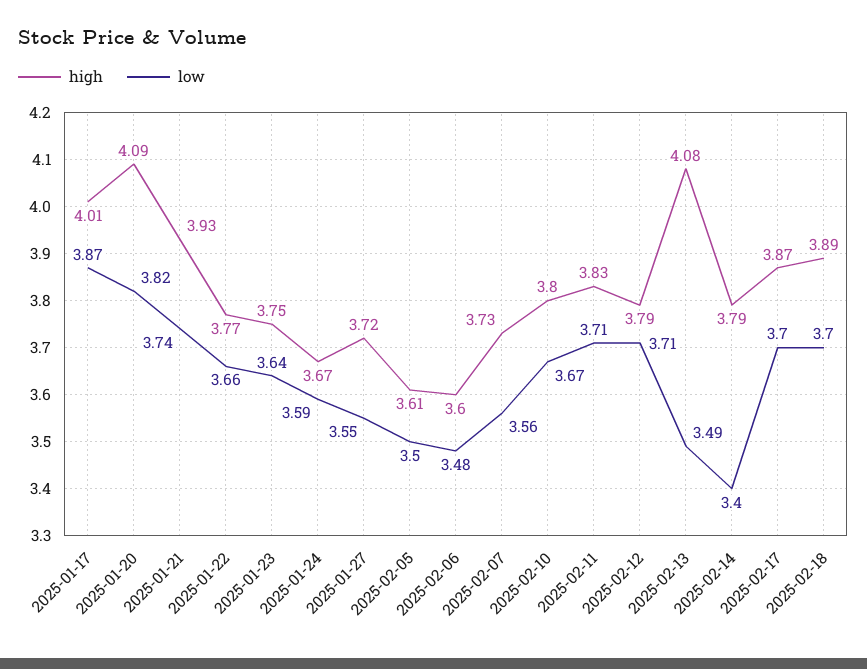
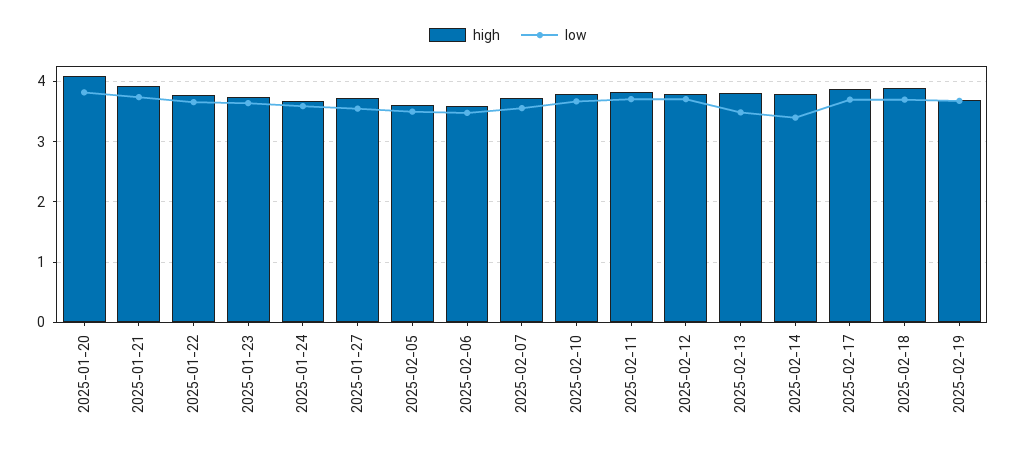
high, 2025-01-17: 4.01 -> none
low, 2025-01-17: 3.87 -> none
high, 2025-02-13: 4.08 -> 3.8
high, 2025-02-19: none -> 3.7
low, 2025-02-19: none -> 3.7

